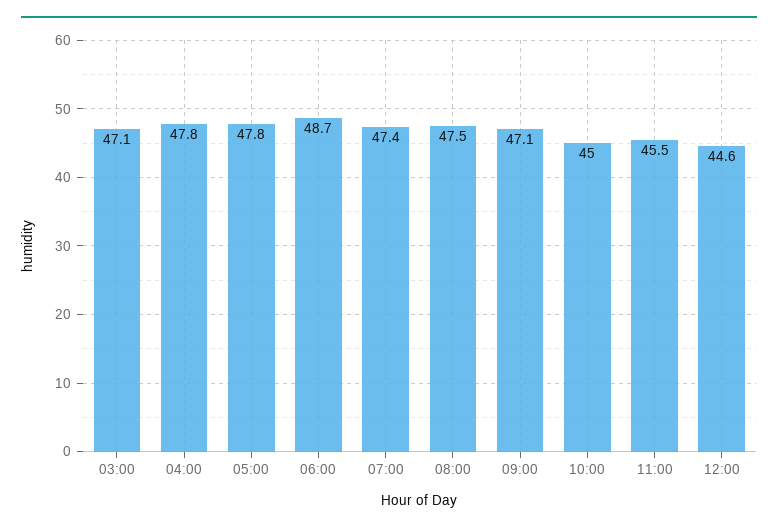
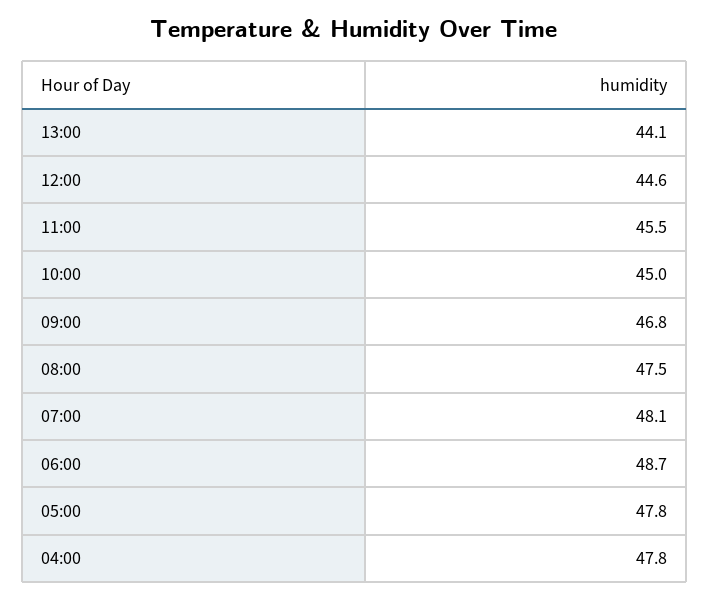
03:00: 47.1 -> none
07:00: 47.4 -> 48.1
09:00: 47.1 -> 46.8
13:00: none -> 44.1

